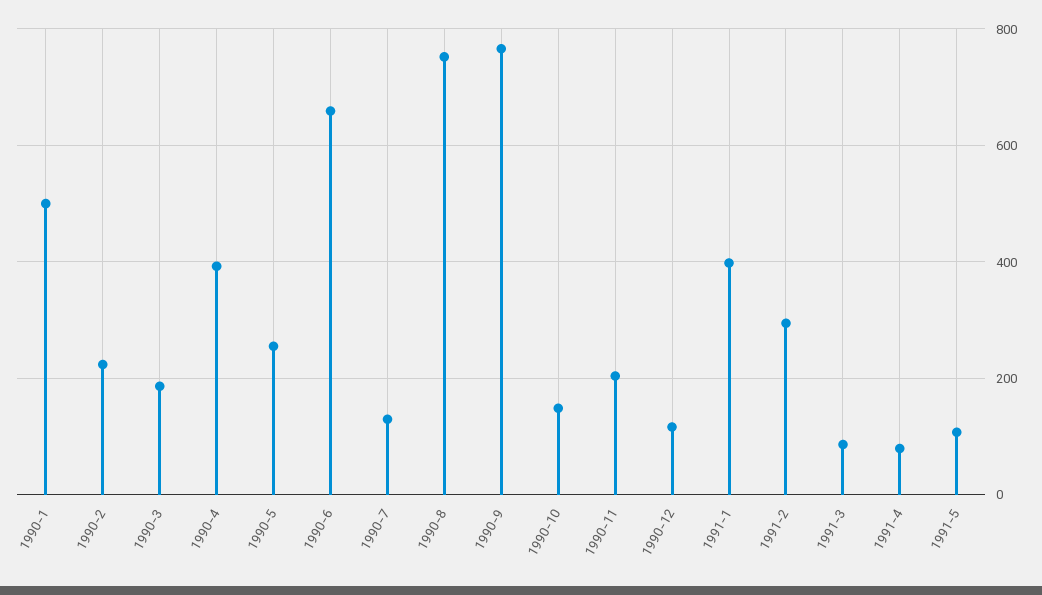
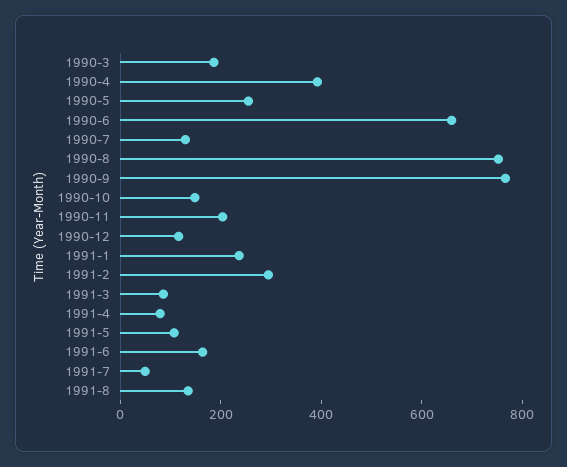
1990-1: 500 -> none
1990-2: 220 -> none
1991-1: 400 -> 250
1991-6: none -> 150
1991-7: none -> 50
1991-8: none -> 150

